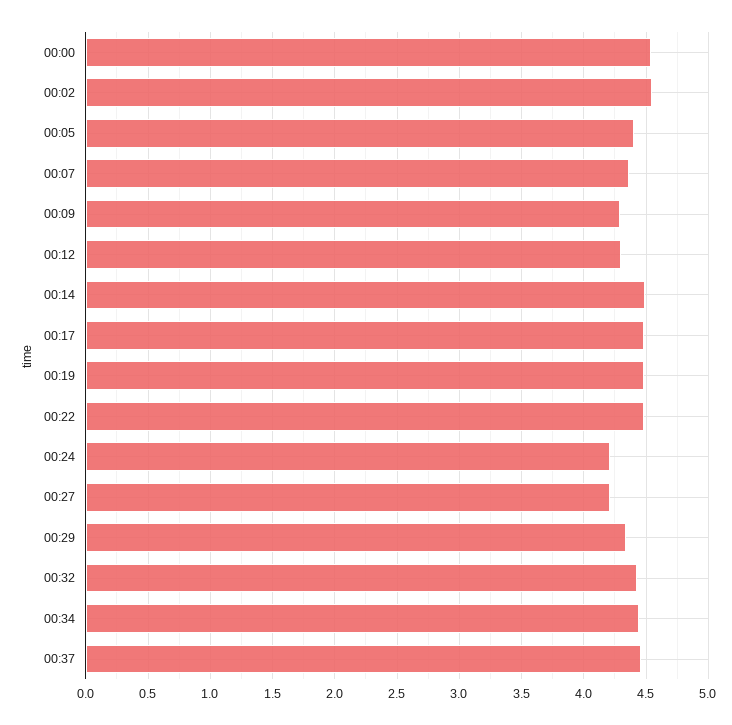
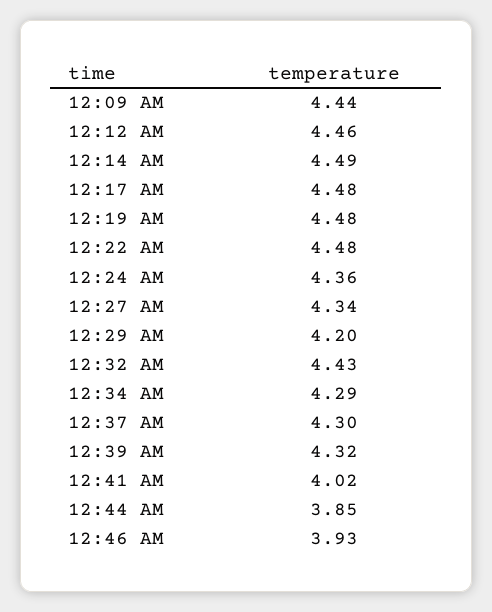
00:00: 4.55 -> none
00:02: 4.55 -> none
00:05: 4.4 -> none
00:07: 4.35 -> none
00:09: 4.3 -> 4.44
00:12: 4.3 -> 4.46
00:24: 4.2 -> 4.36
00:27: 4.2 -> 4.34
00:29: 4.35 -> 4.2
00:34: 4.45 -> 4.29
00:37: 4.45 -> 4.3
12:39 AM: none -> 4.32
12:41 AM: none -> 4.02
12:44 AM: none -> 3.85
12:46 AM: none -> 3.93

